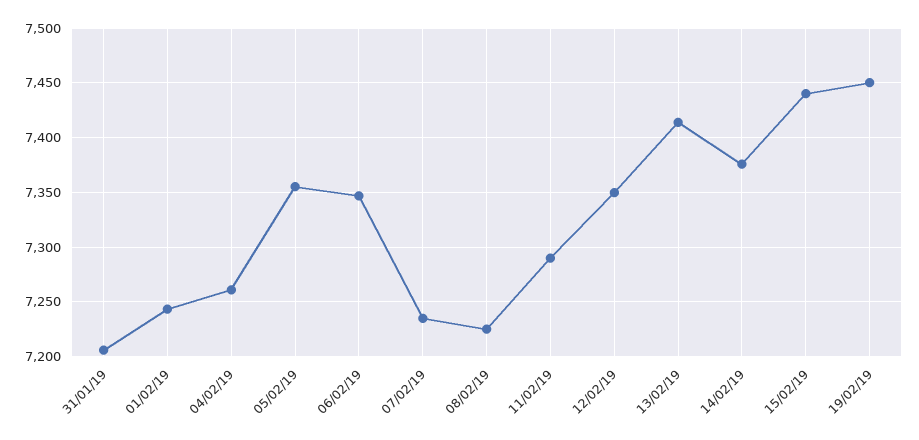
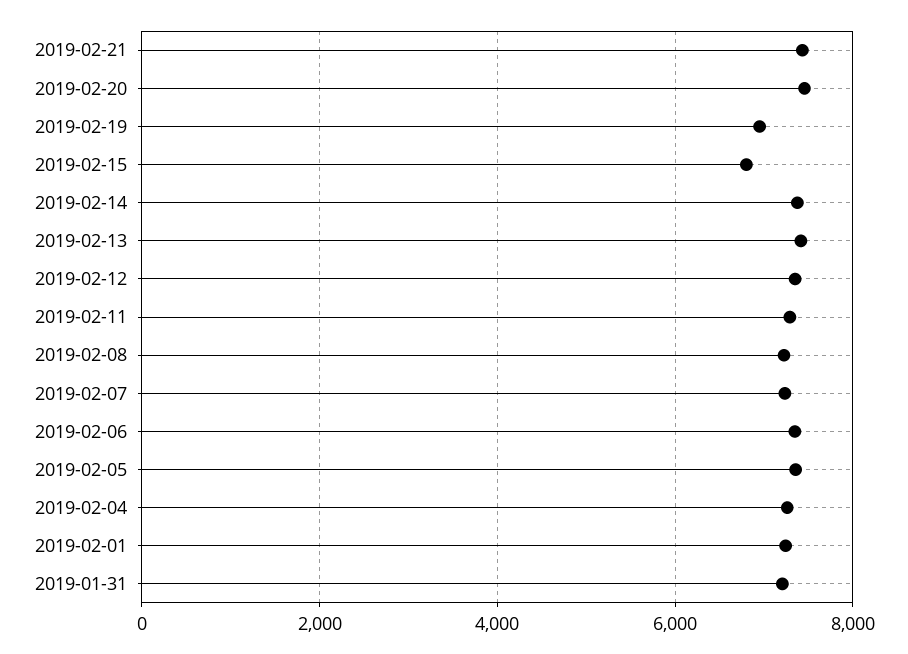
15/02/19: 7440 -> 6800
19/02/19: 7450 -> 7000
2019-02-21: none -> 7400
2019-02-20: none -> 7400

